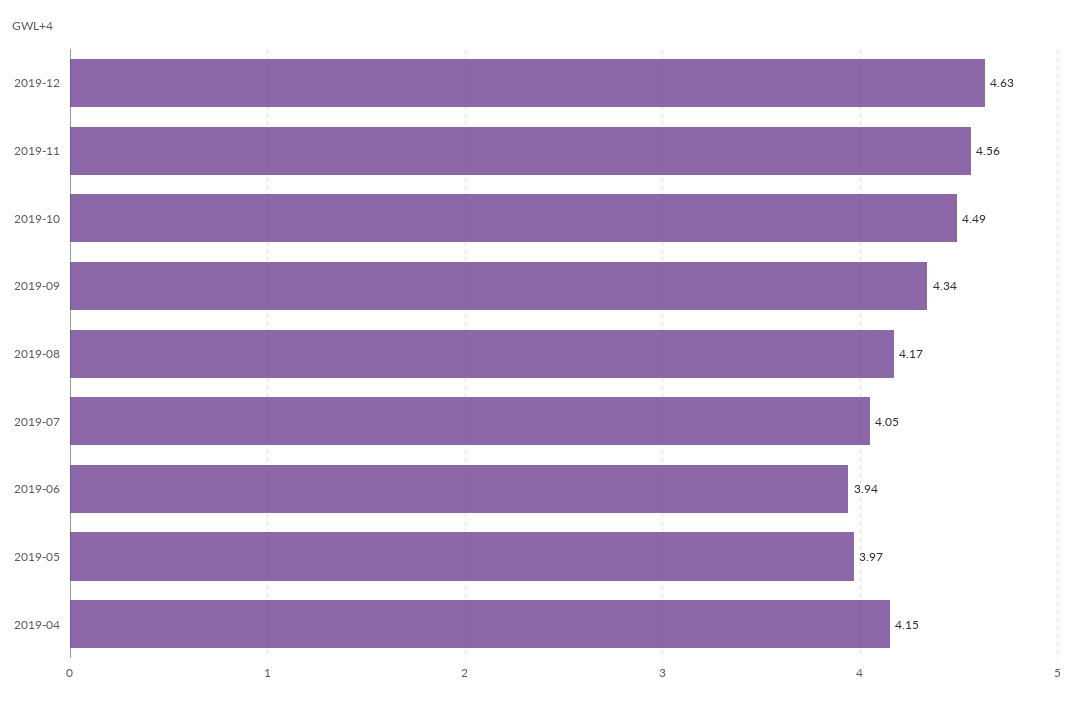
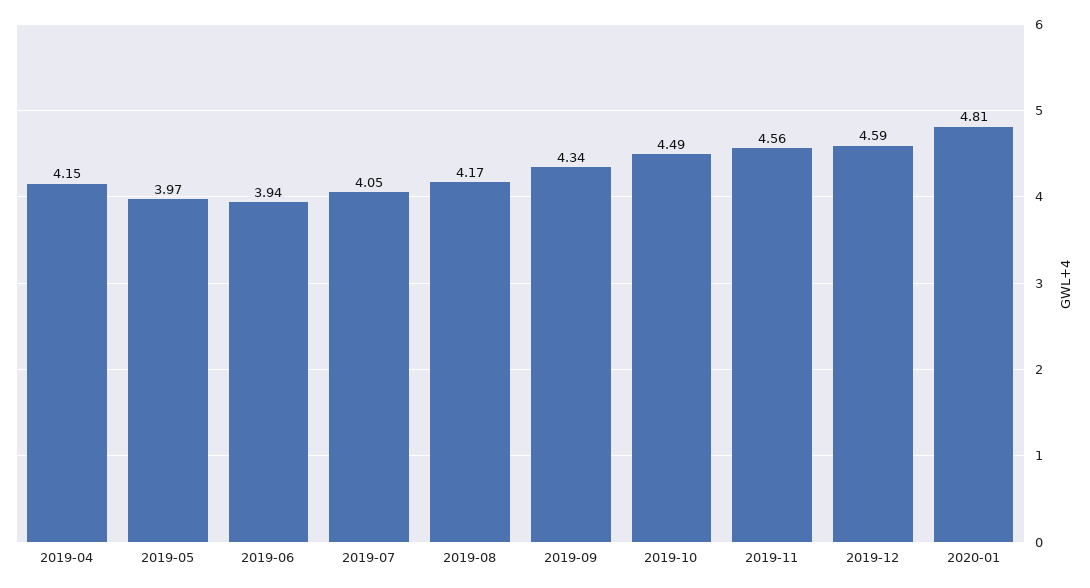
2019-12: 4.63 -> 4.59
2020-01: none -> 4.81

